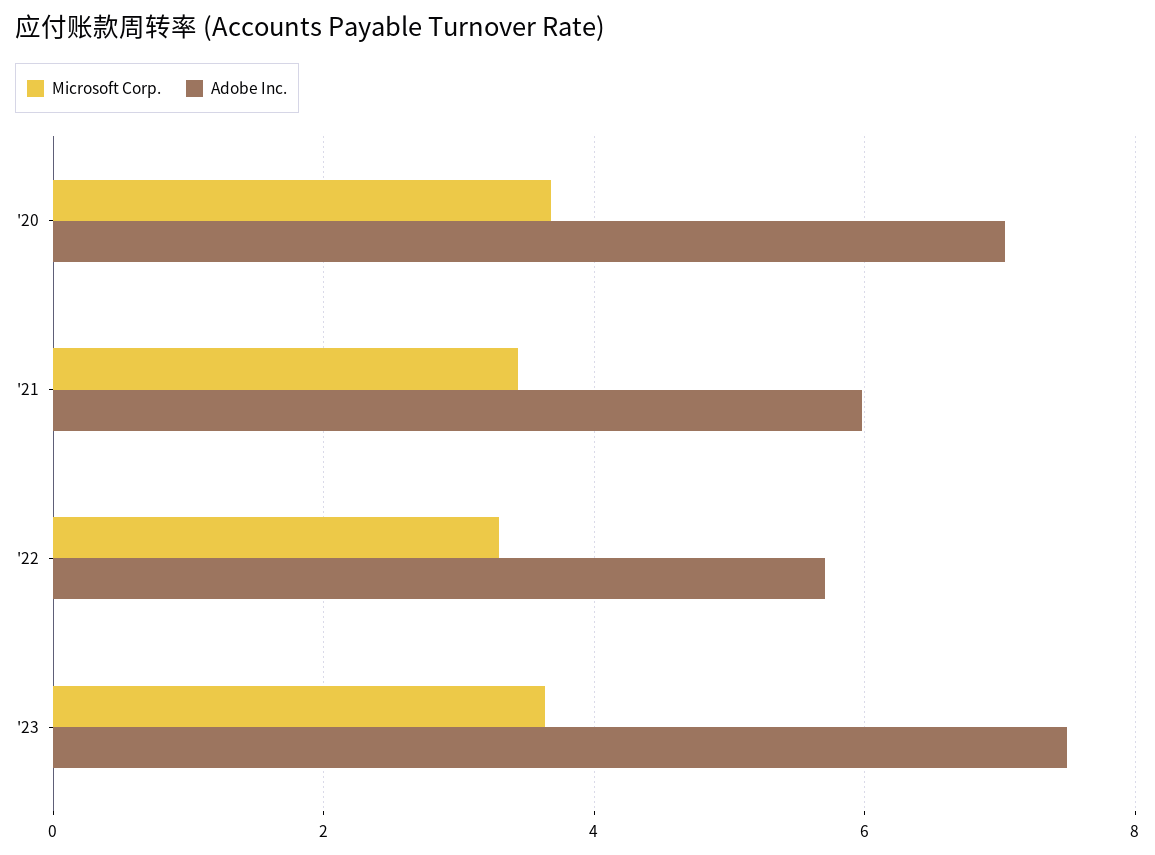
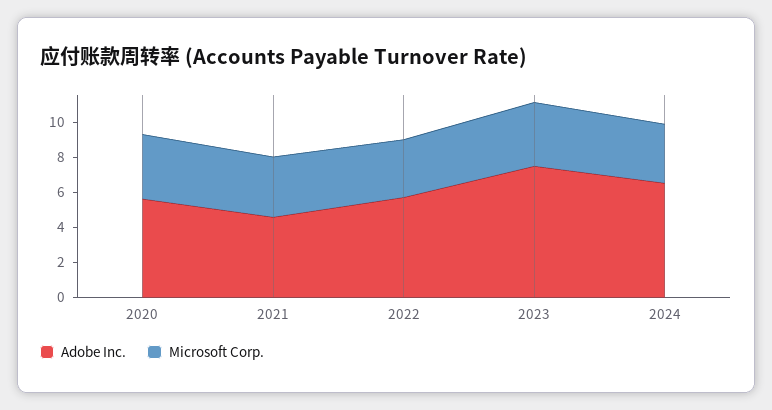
Adobe Inc., '20: 7 -> 5.5
Adobe Inc., '21: 6 -> 4.5
Adobe Inc., 2024: none -> 6.5
Microsoft Corp., 2024: none -> 3.5

